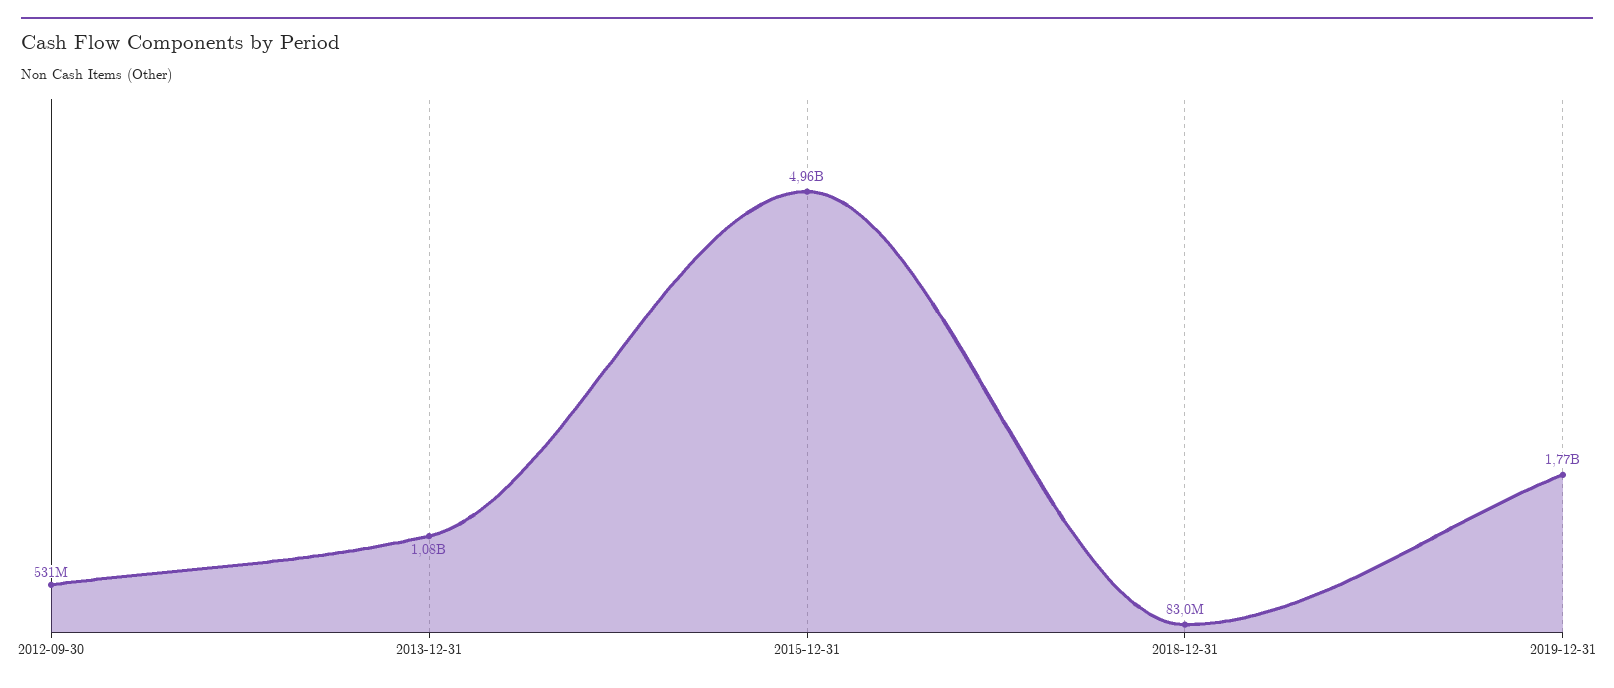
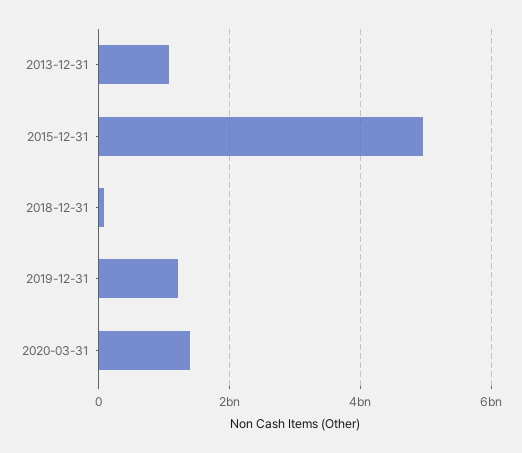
2012-09-30: 531000000 -> none
2019-12-31: 1770000000 -> 1200000000
2020-03-31: none -> 1400000000

